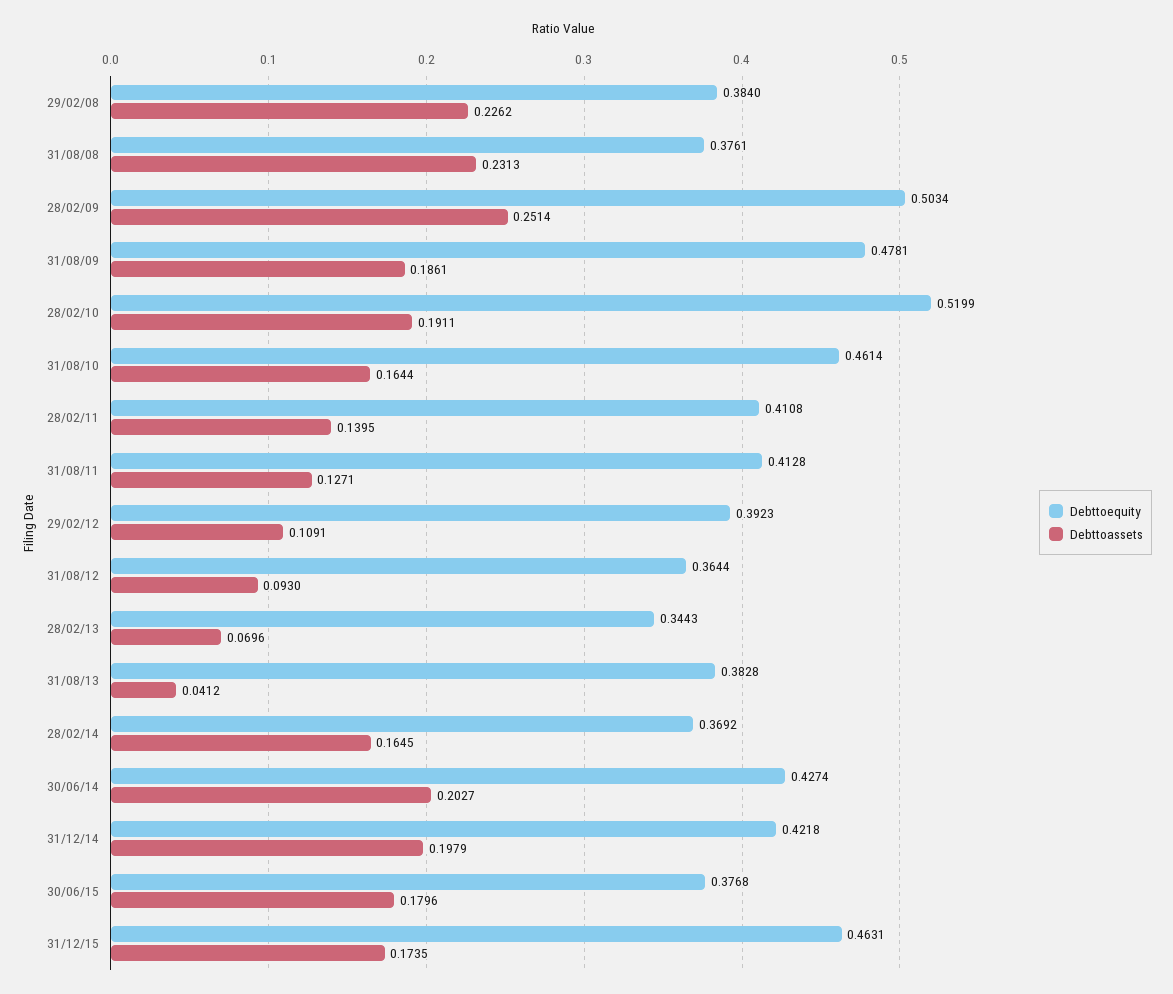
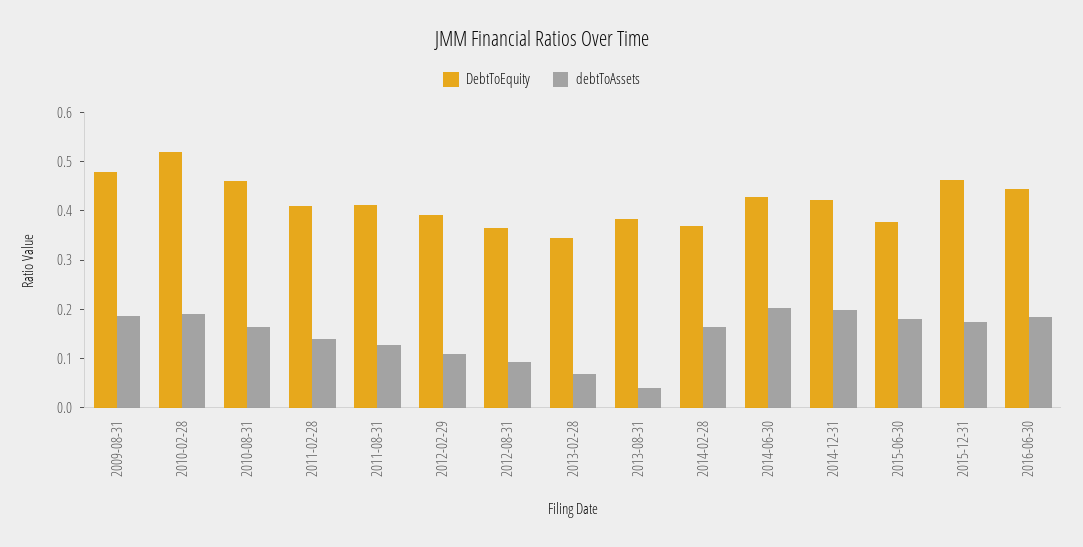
Debttoequity, 29/02/08: 0.384 -> none
Debttoassets, 29/02/08: 0.2262 -> none
Debttoequity, 31/08/08: 0.3761 -> none
Debttoassets, 31/08/08: 0.2313 -> none
Debttoequity, 28/02/09: 0.5034 -> none
Debttoassets, 28/02/09: 0.2514 -> none
Debttoequity, 2016-06-30: none -> 0.44
Debttoassets, 2016-06-30: none -> 0.18

